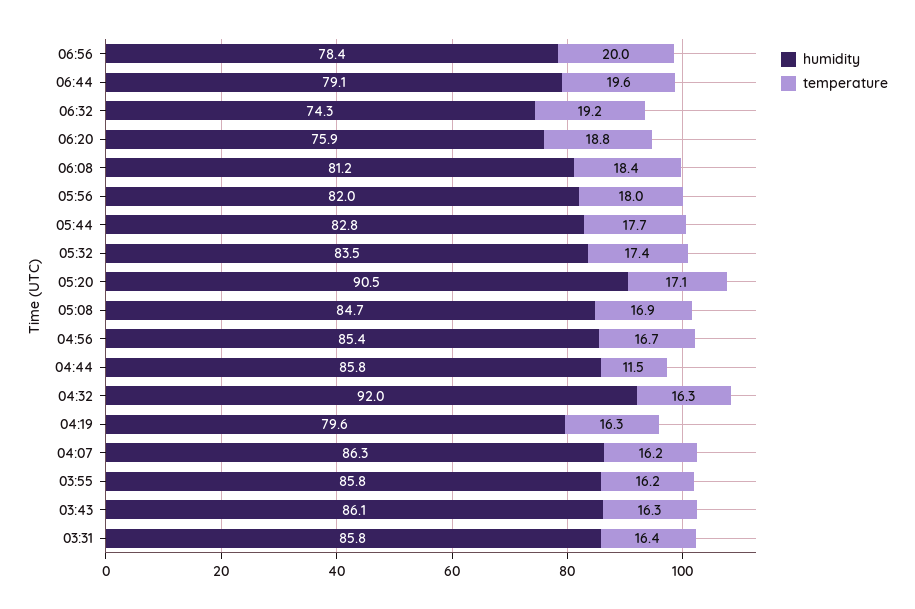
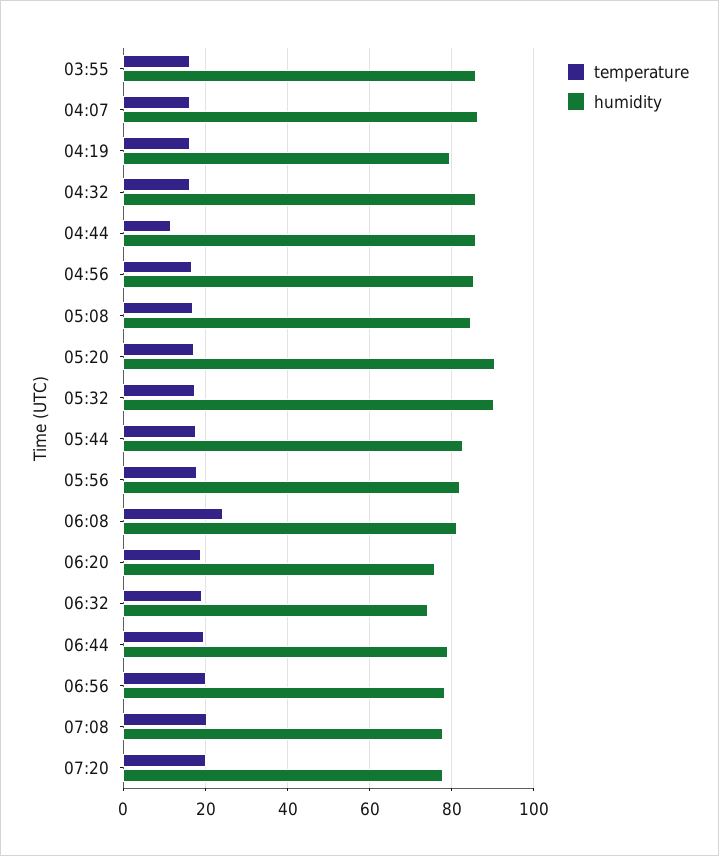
temperature, 06:08: 18.4 -> 24
humidity, 05:32: 83.5 -> 90
humidity, 04:32: 92 -> 86
humidity, 03:43: 86.1 -> none
temperature, 03:43: 16.3 -> none
humidity, 03:31: 85.8 -> none
temperature, 03:31: 16.4 -> none
temperature, 07:08: none -> 20
humidity, 07:08: none -> 78
temperature, 07:20: none -> 20
humidity, 07:20: none -> 78

